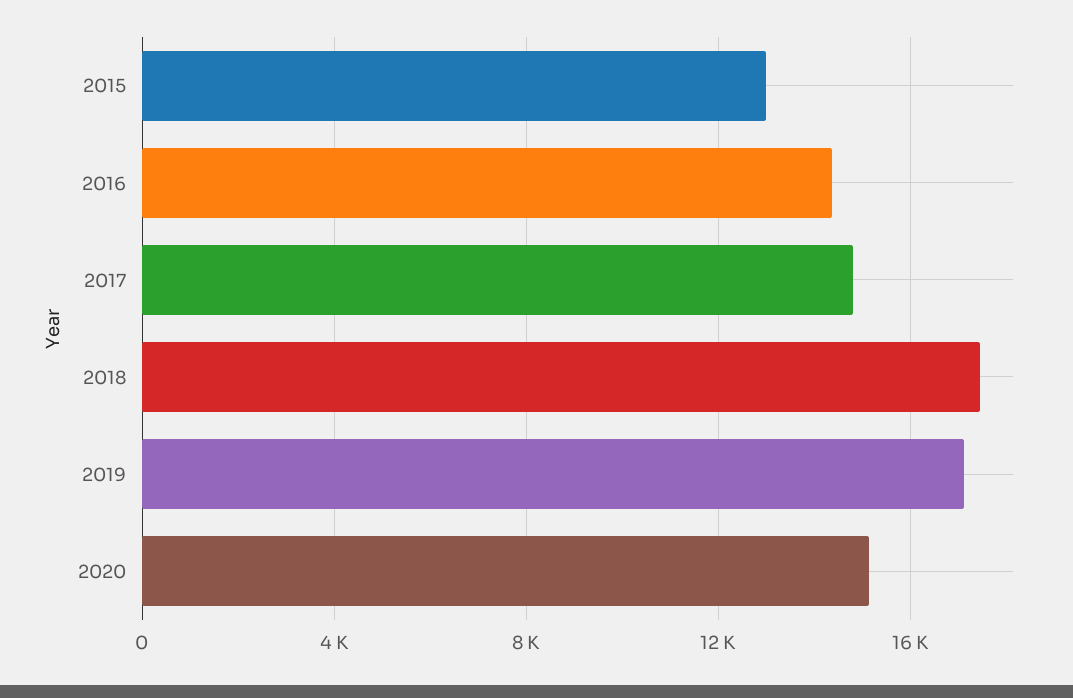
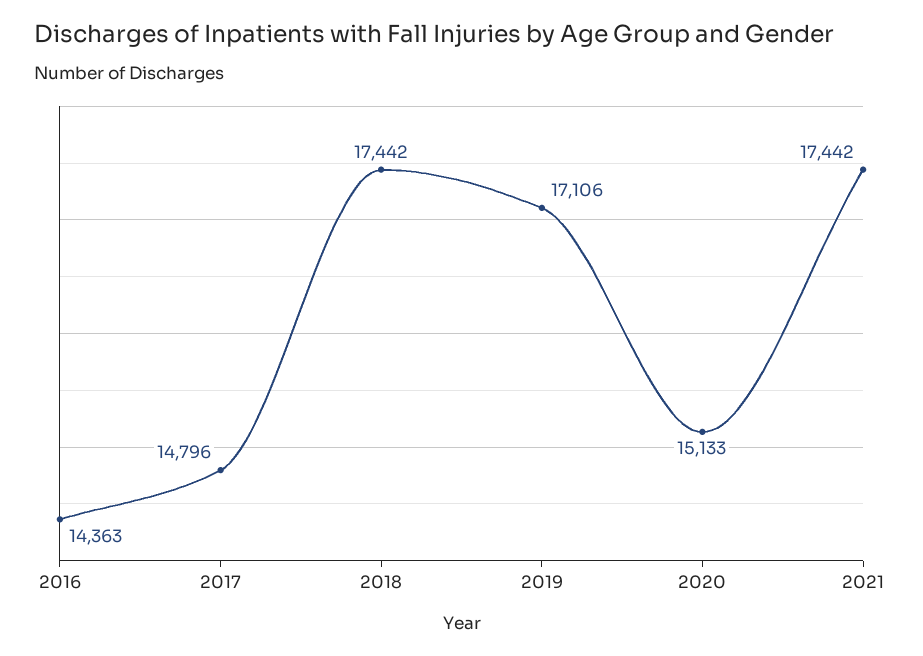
2015: 13000 -> none
2021: none -> 17442

